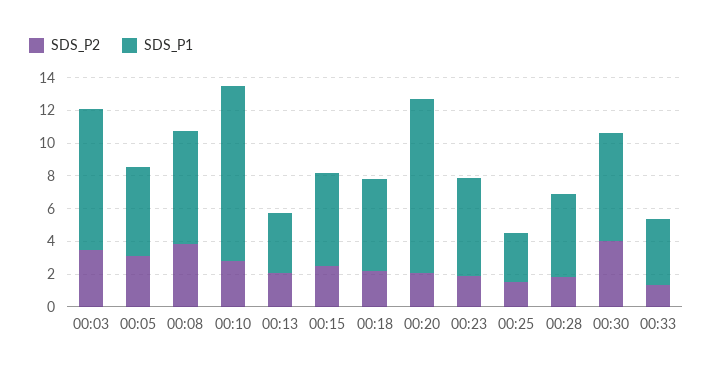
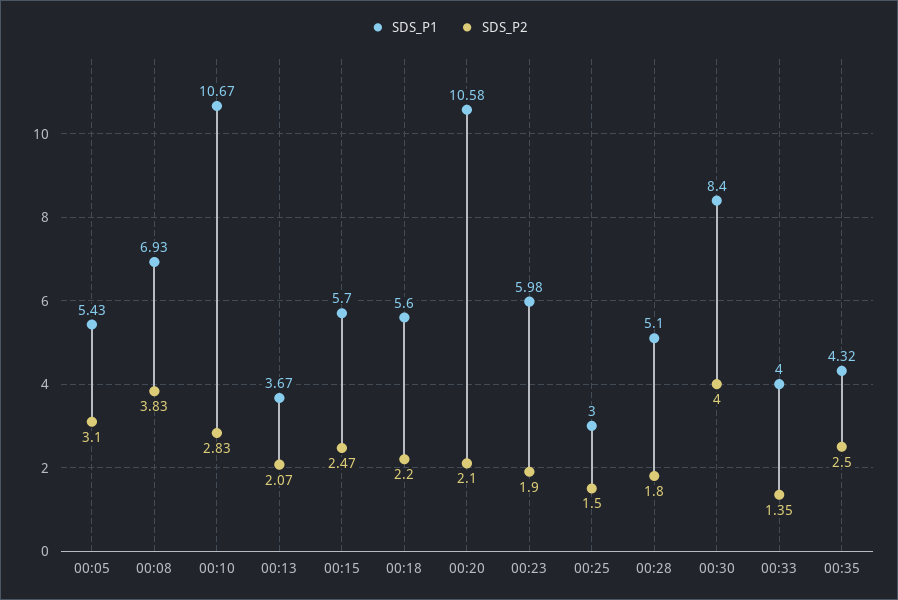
SDS_P2, 00:03: 3.5 -> none
SDS_P1, 00:03: 8.5 -> none
SDS_P1, 00:30: 6.5 -> 8.4
SDS_P1, 00:35: none -> 4.32
SDS_P2, 00:35: none -> 2.5

